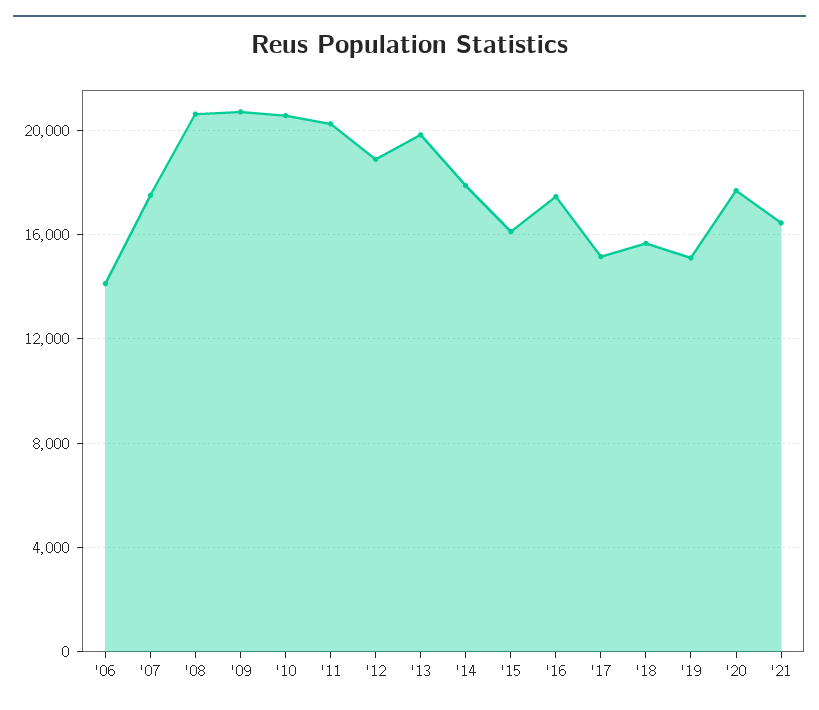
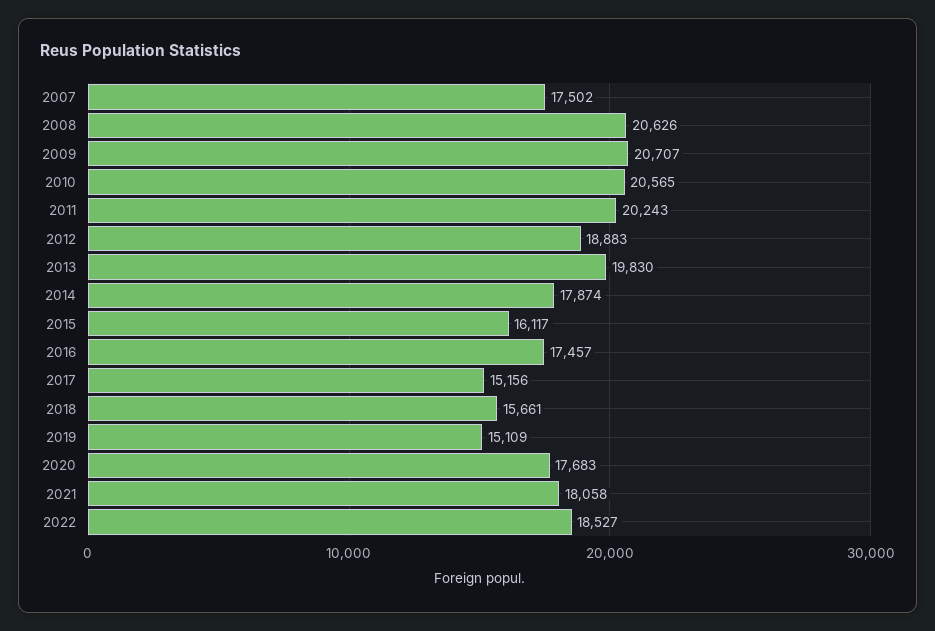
'06: 14000 -> none
'21: 16500 -> 18058
2022: none -> 18527

